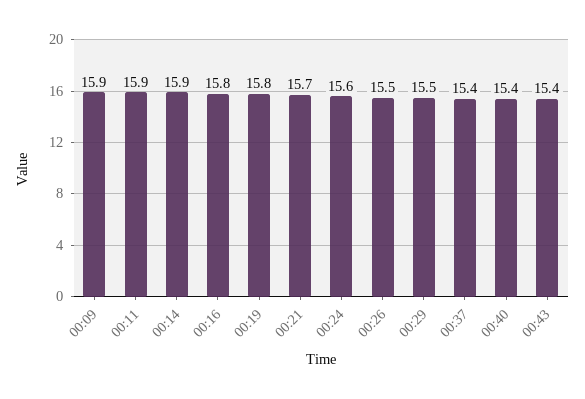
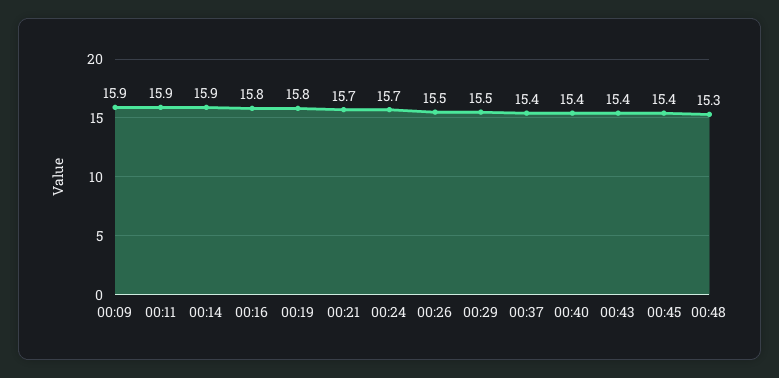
00:24: 15.6 -> 15.7
00:45: none -> 15.4
00:48: none -> 15.3

